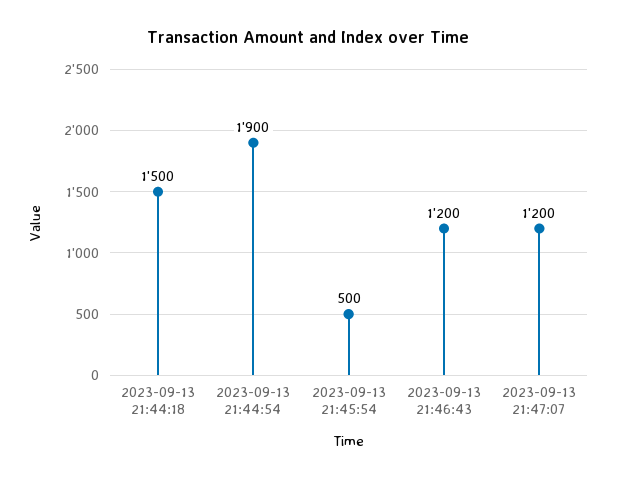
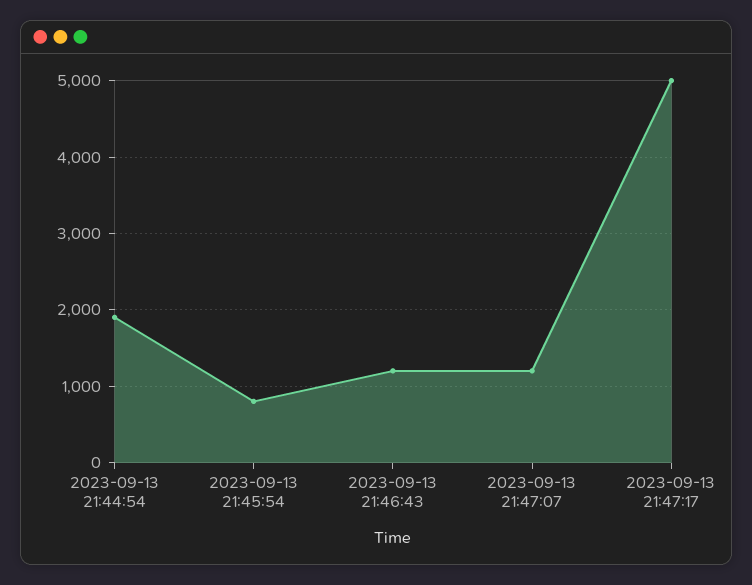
2023-09-13 21:44:18: 1500 -> none
2023-09-13 21:45:54: 500 -> 800
2023-09-13 21:47:17: none -> 5000

